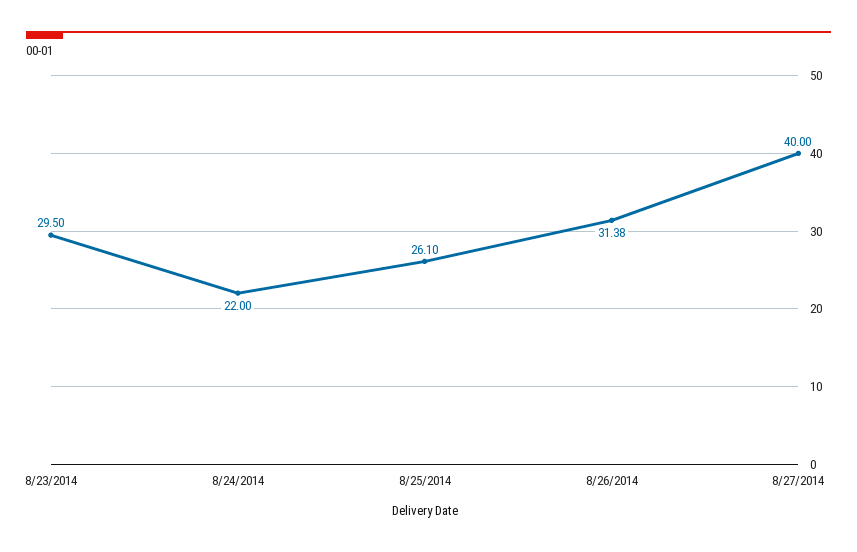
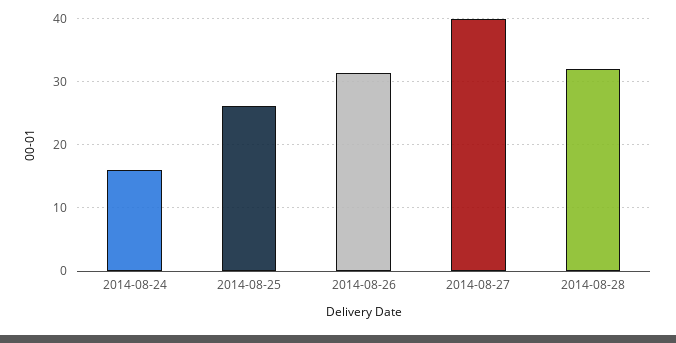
8/23/2014: 29.5 -> none
8/24/2014: 22 -> 16
2014-08-28: none -> 32

